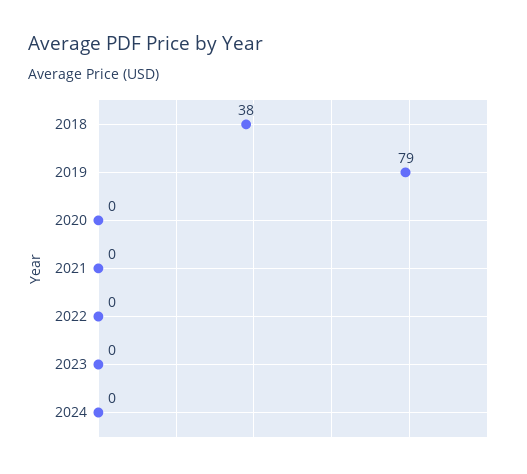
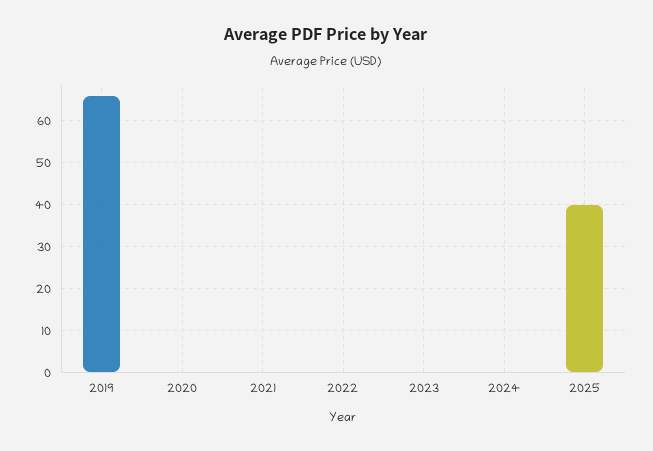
2018: 38 -> none
2019: 79 -> 65
2025: none -> 40

